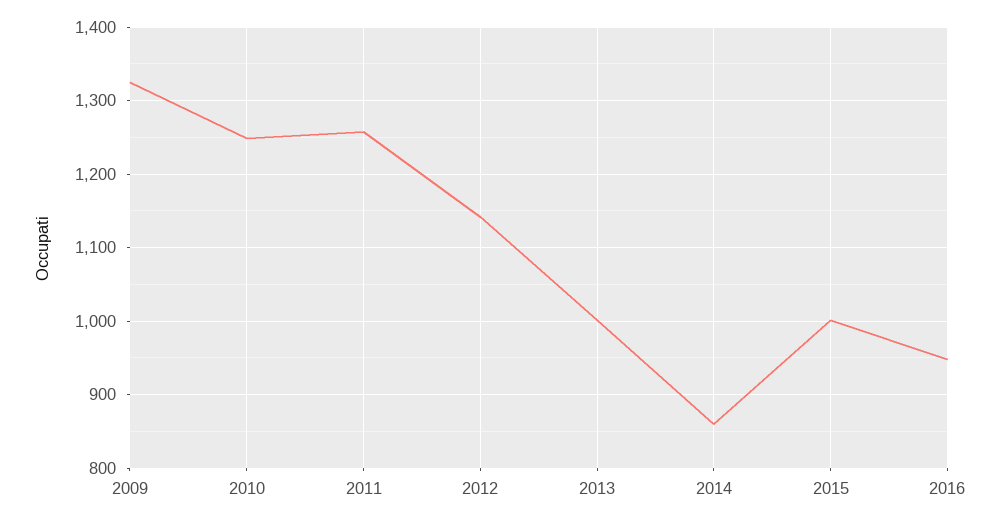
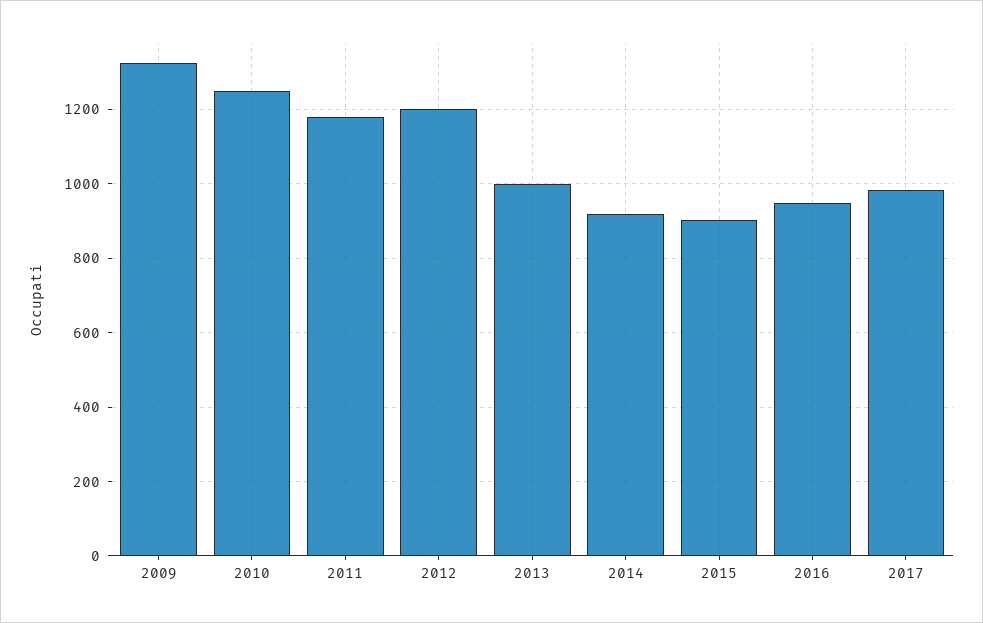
2011: 1260 -> 1180
2012: 1140 -> 1200
2014: 860 -> 920
2015: 1000 -> 900
2017: none -> 980

